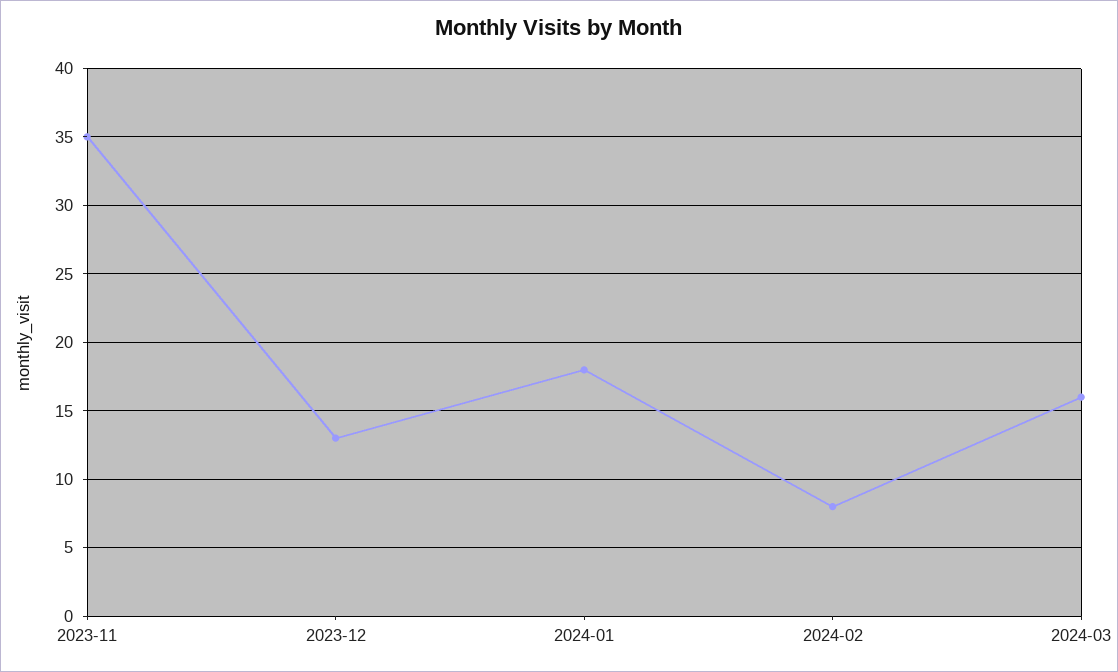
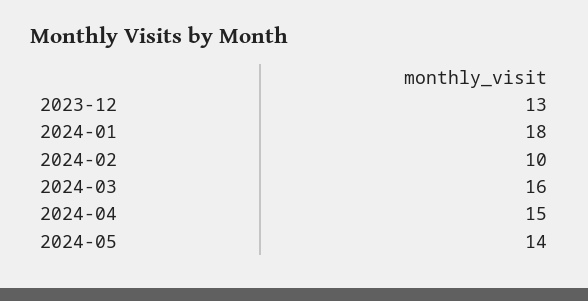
2023-11: 35 -> none
2024-02: 8 -> 10
2024-04: none -> 15
2024-05: none -> 14

